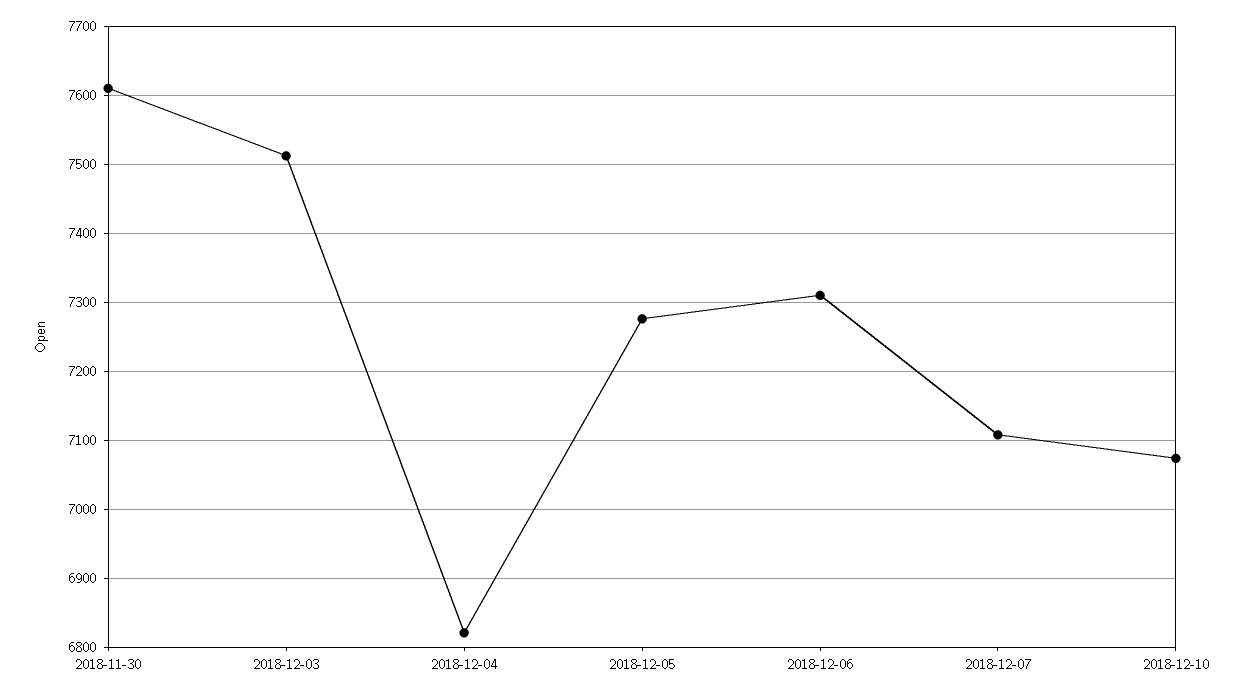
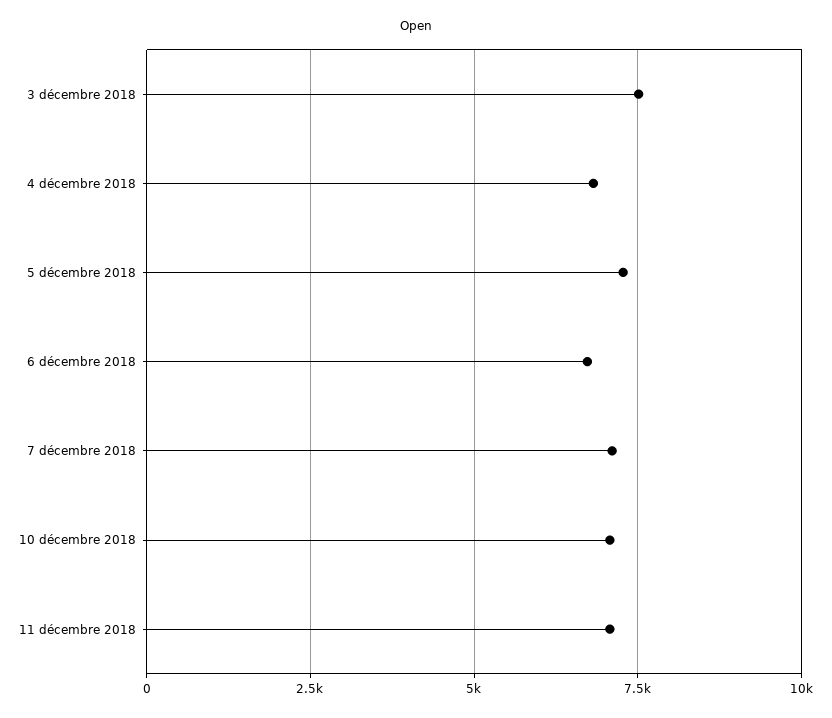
2018-11-30: 7610 -> none
2018-12-06: 7310 -> 6750
11 décembre 2018: none -> 7000

